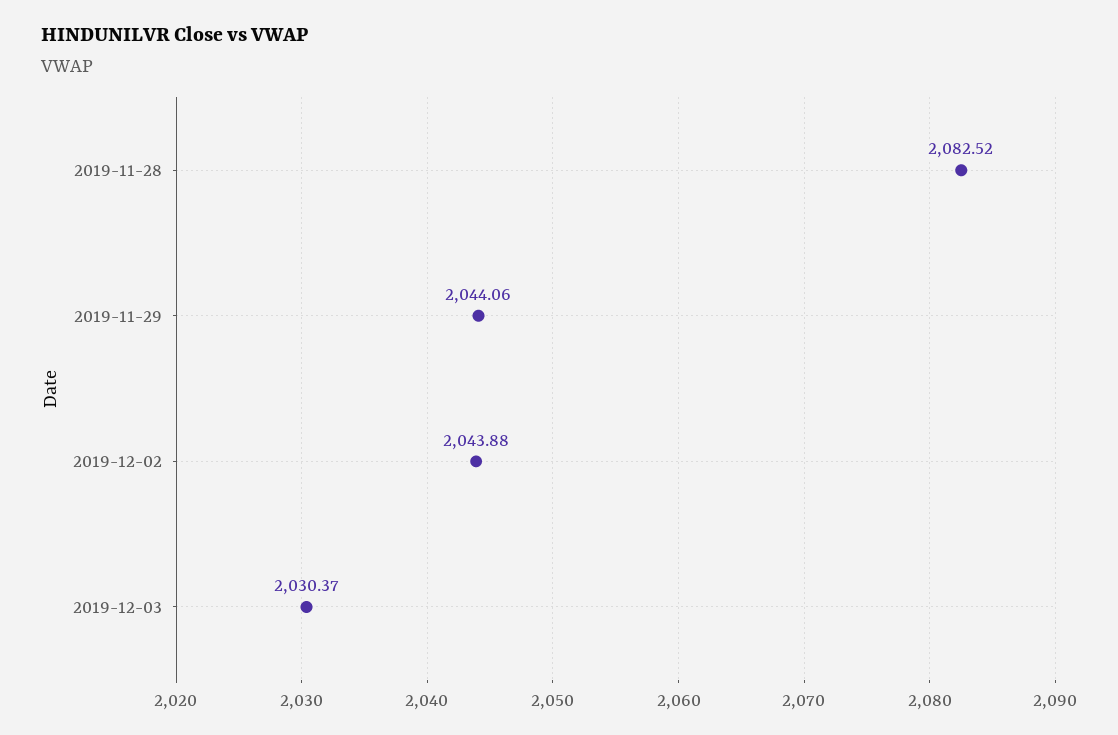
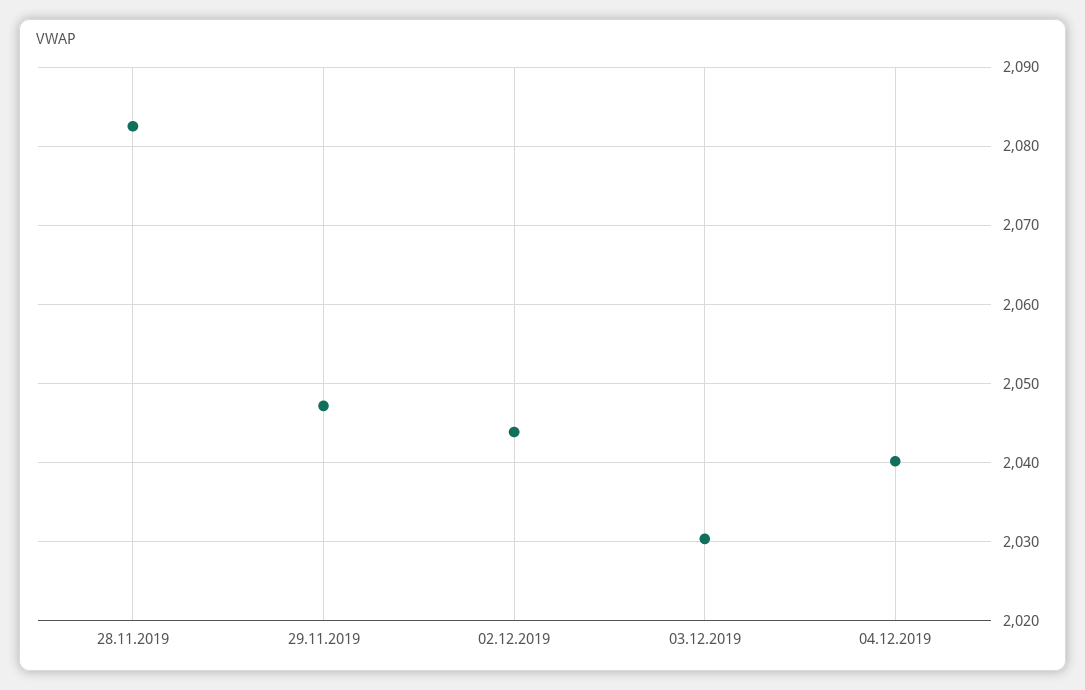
2019-11-29: 2044.06 -> 2047
04.12.2019: none -> 2040

